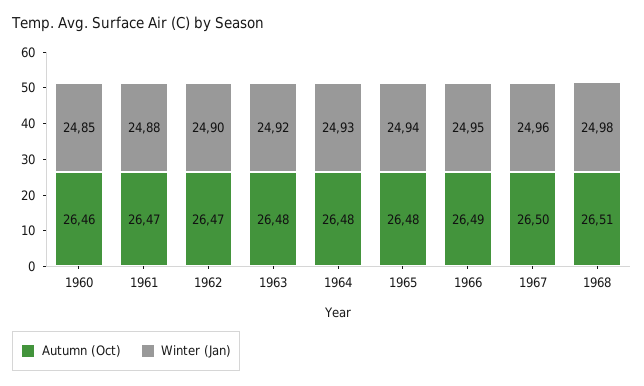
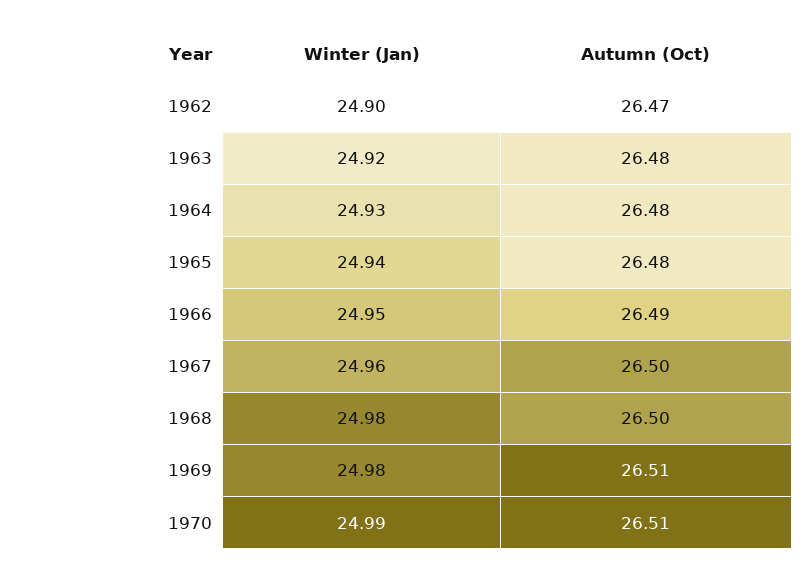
Autumn (Oct), 1960: 26.46 -> none
Winter (Jan), 1960: 24.85 -> none
Autumn (Oct), 1961: 26.47 -> none
Winter (Jan), 1961: 24.88 -> none
Autumn (Oct), 1968: 26.51 -> 26.5
Winter (Jan), 1969: none -> 24.98
Autumn (Oct), 1969: none -> 26.51
Winter (Jan), 1970: none -> 24.99
Autumn (Oct), 1970: none -> 26.51

